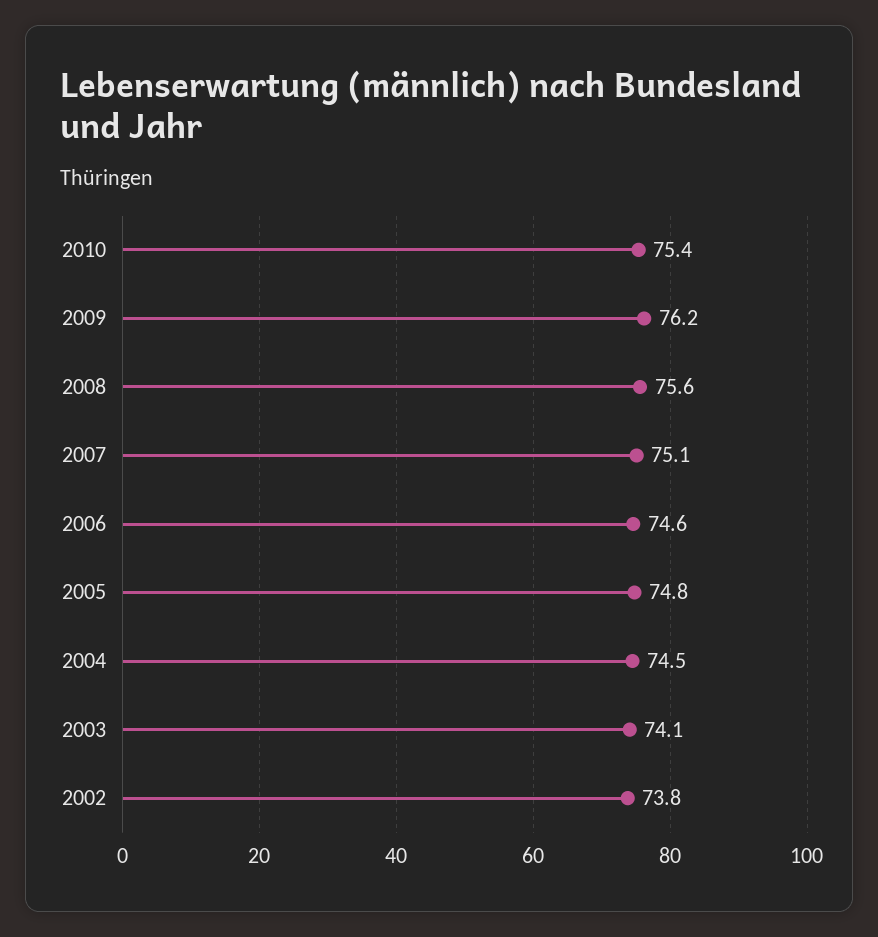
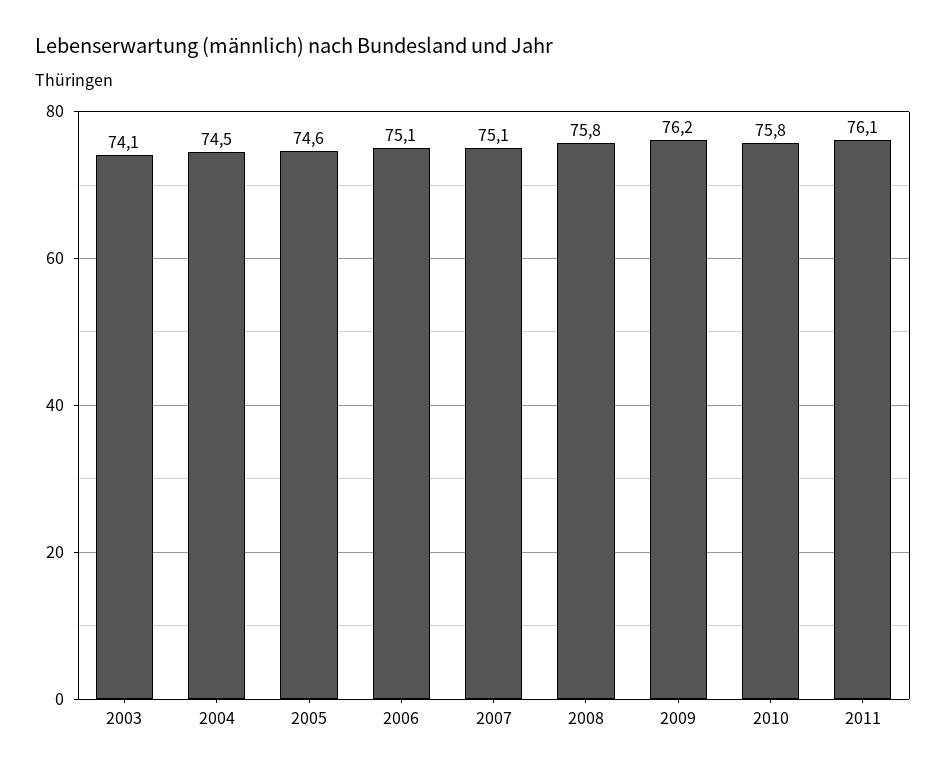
2010: 75.4 -> 75.8
2008: 75.6 -> 75.8
2006: 74.6 -> 75.1
2005: 74.8 -> 74.6
2002: 73.8 -> none
2011: none -> 76.1

